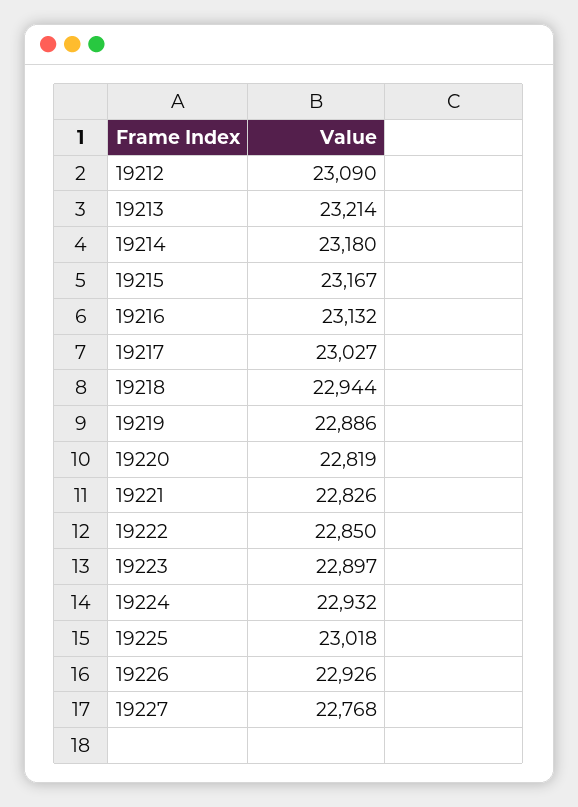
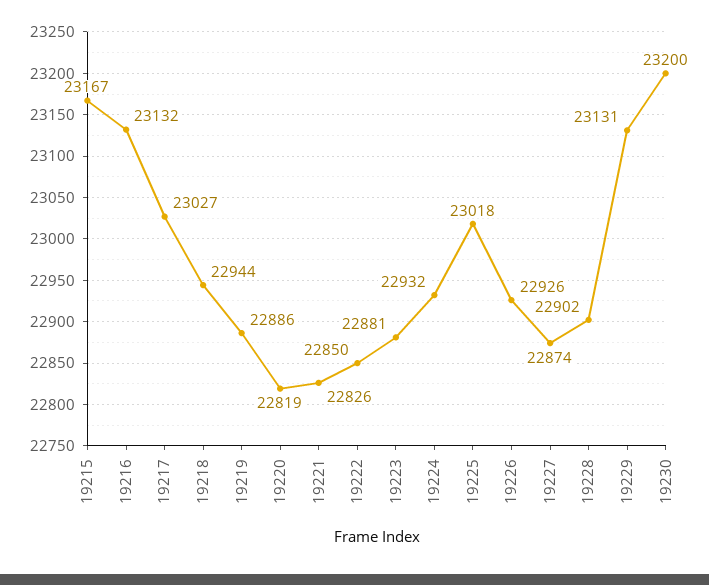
19212: 23090 -> none
19213: 23214 -> none
19214: 23180 -> none
19223: 22897 -> 22881
19227: 22768 -> 22874
19228: none -> 22902
19229: none -> 23131
19230: none -> 23200

